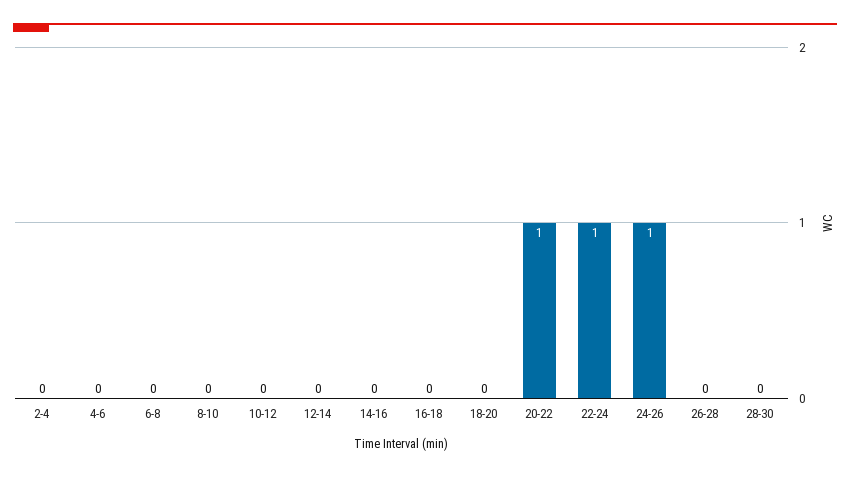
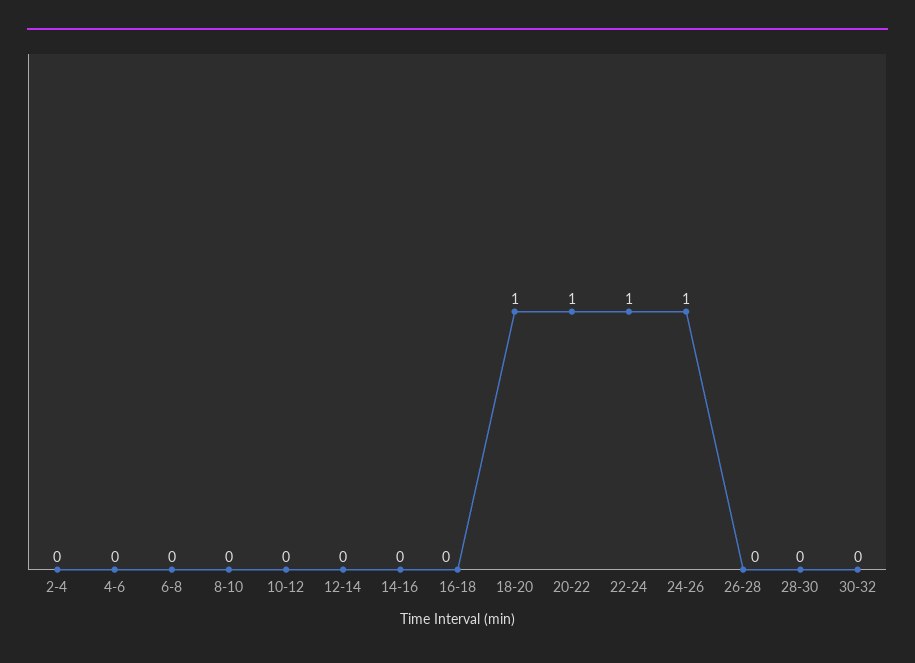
18-20: 0 -> 1
30-32: none -> 0

